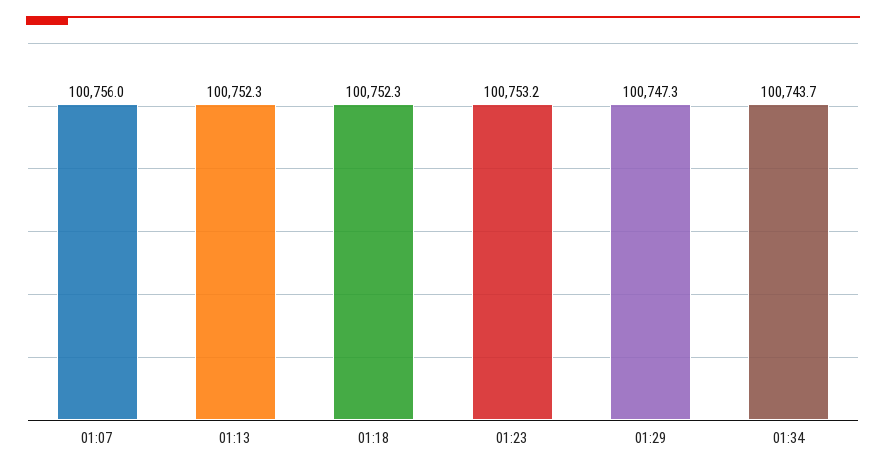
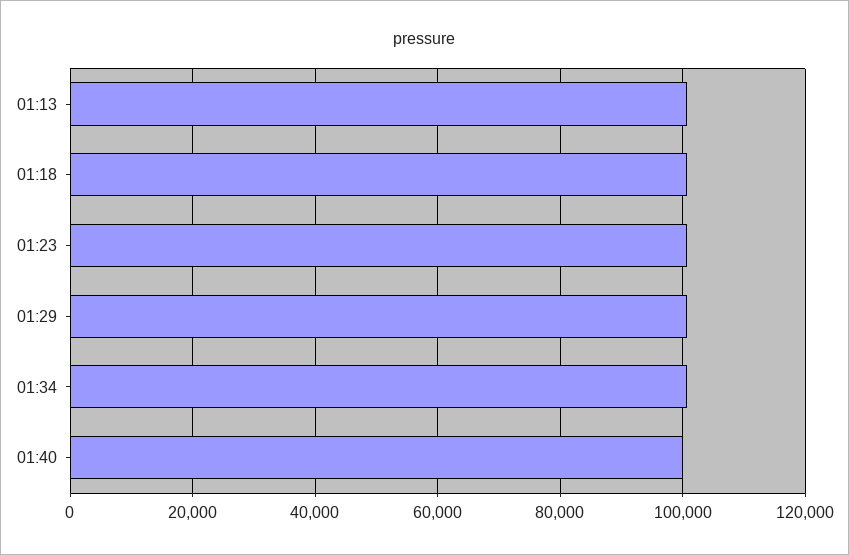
01:07: 100756 -> none
01:40: none -> 100000

